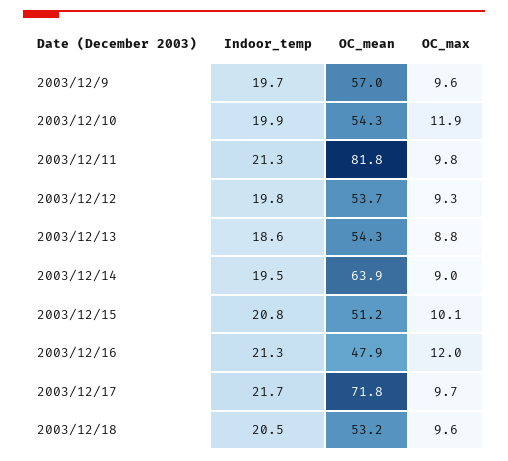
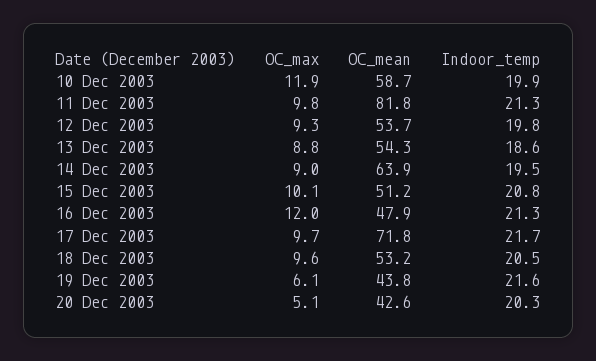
Indoor_temp, 2003/12/9: 19.7 -> none
OC_mean, 2003/12/9: 57 -> none
OC_max, 2003/12/9: 9.6 -> none
OC_mean, 2003/12/10: 54.3 -> 58.7
OC_max, 19 Dec 2003: none -> 6.1
OC_mean, 19 Dec 2003: none -> 43.8
Indoor_temp, 19 Dec 2003: none -> 21.6
OC_max, 20 Dec 2003: none -> 5.1
OC_mean, 20 Dec 2003: none -> 42.6
Indoor_temp, 20 Dec 2003: none -> 20.3

